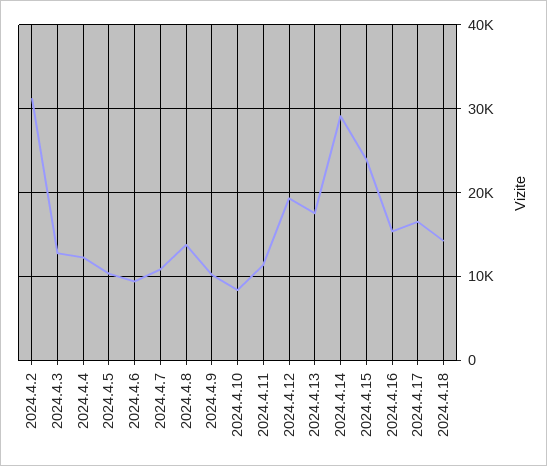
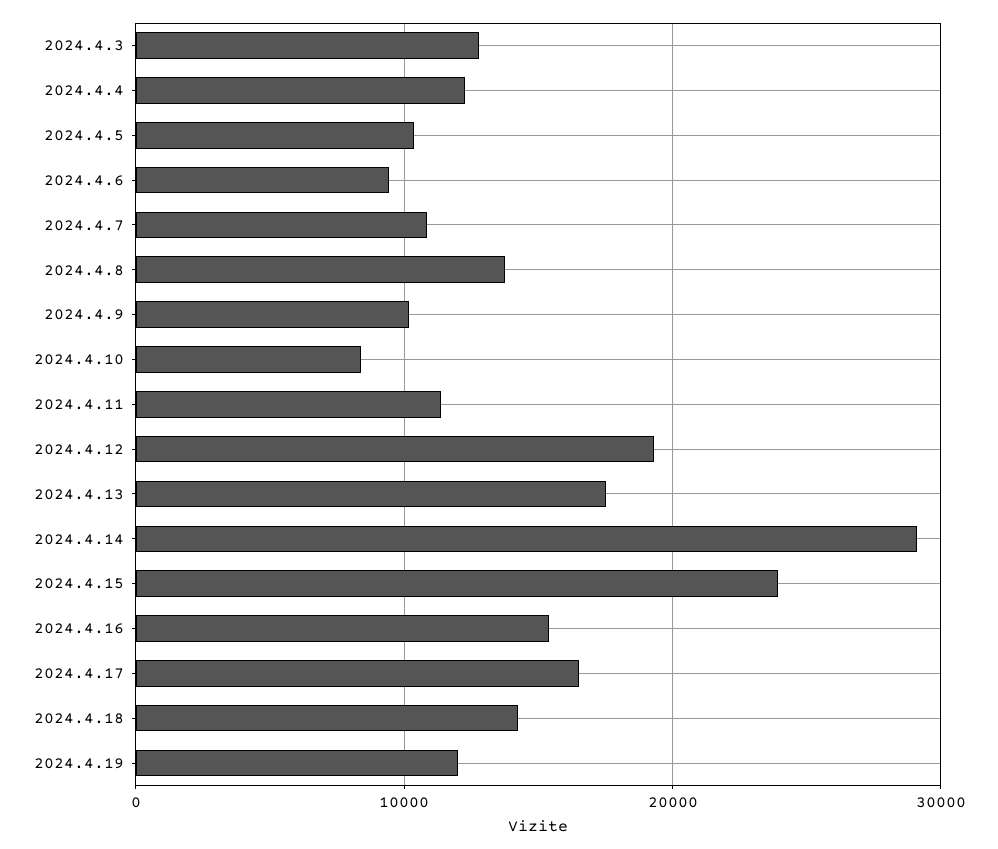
2024.4.2: 31000 -> none
2024.4.19: none -> 12000

